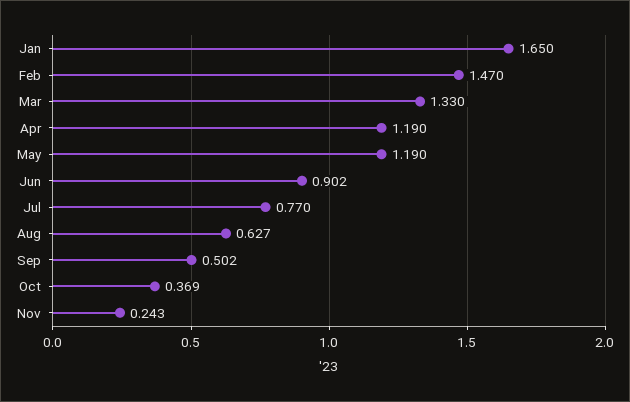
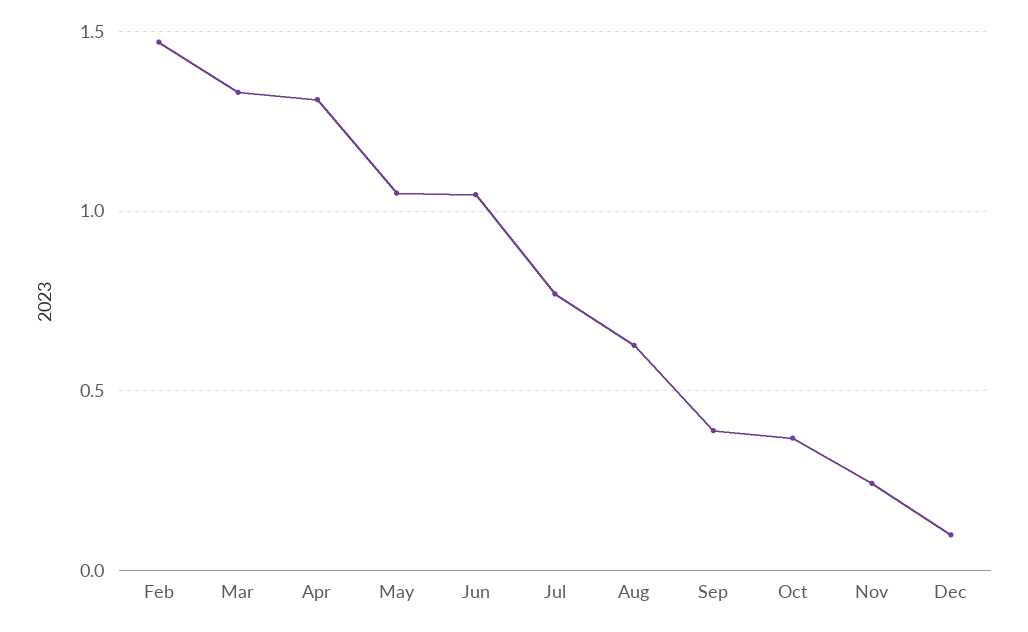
Jan: 1.65 -> none
Apr: 1.19 -> 1.3
May: 1.19 -> 1.05
Jun: 0.902 -> 1.05
Sep: 0.502 -> 0.4
Dec: none -> 0.1

